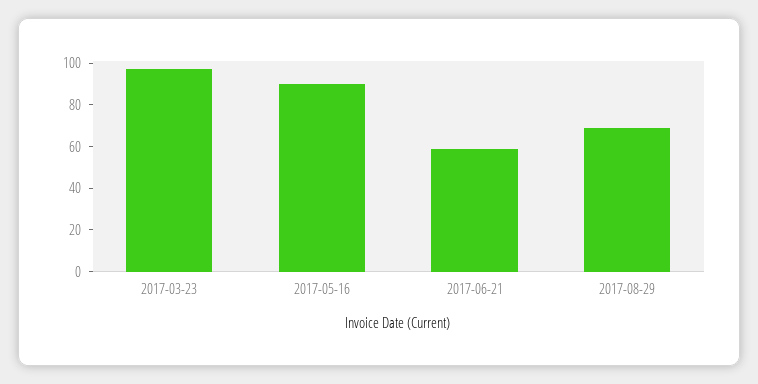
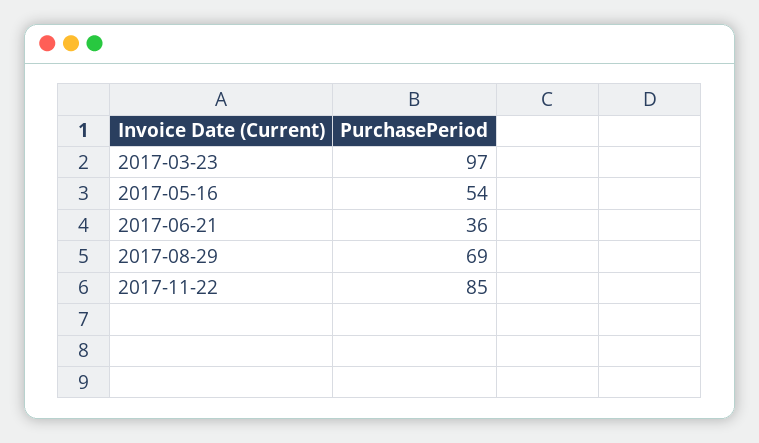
2017-05-16: 90 -> 54
2017-06-21: 60 -> 36
2017-11-22: none -> 85

